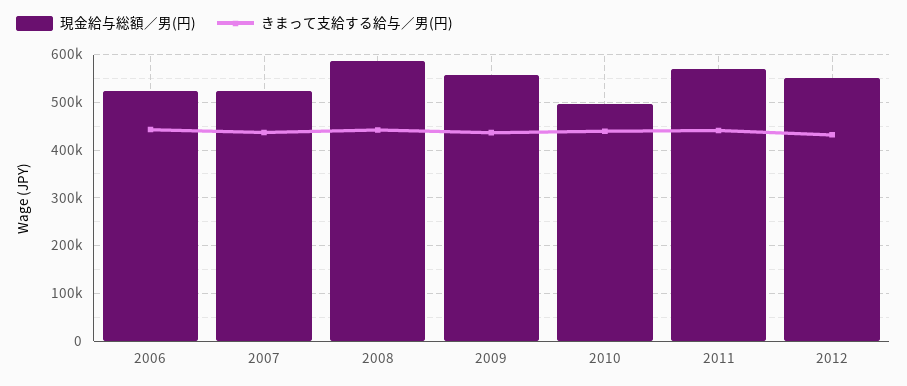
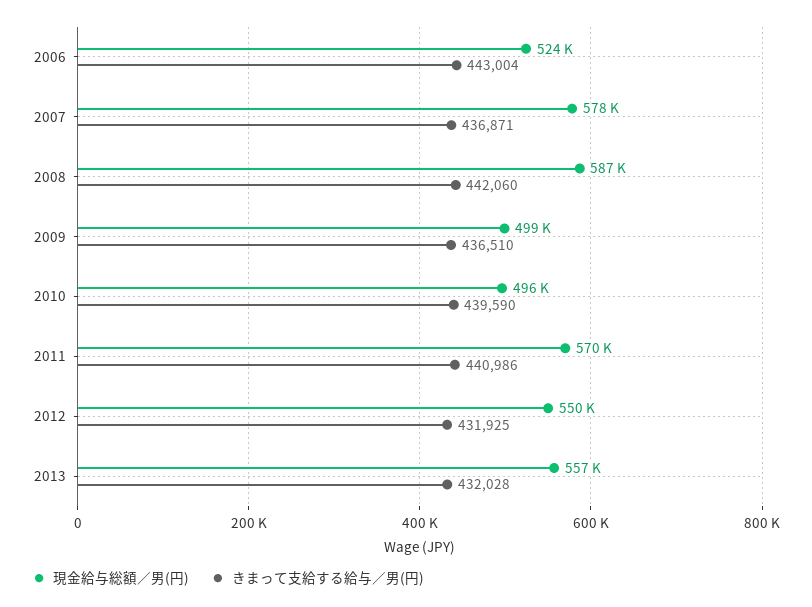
現金給与総額／男(円), 2007: 520000 -> 578000
現金給与総額／男(円), 2009: 560000 -> 499000
現金給与総額／男(円), 2013: none -> 557000
きまって支給する給与／男(円), 2013: none -> 432028

